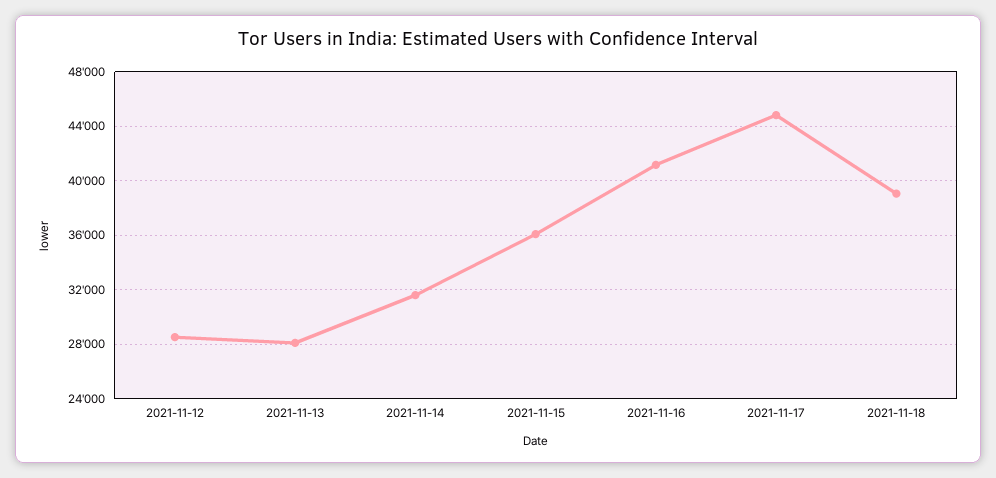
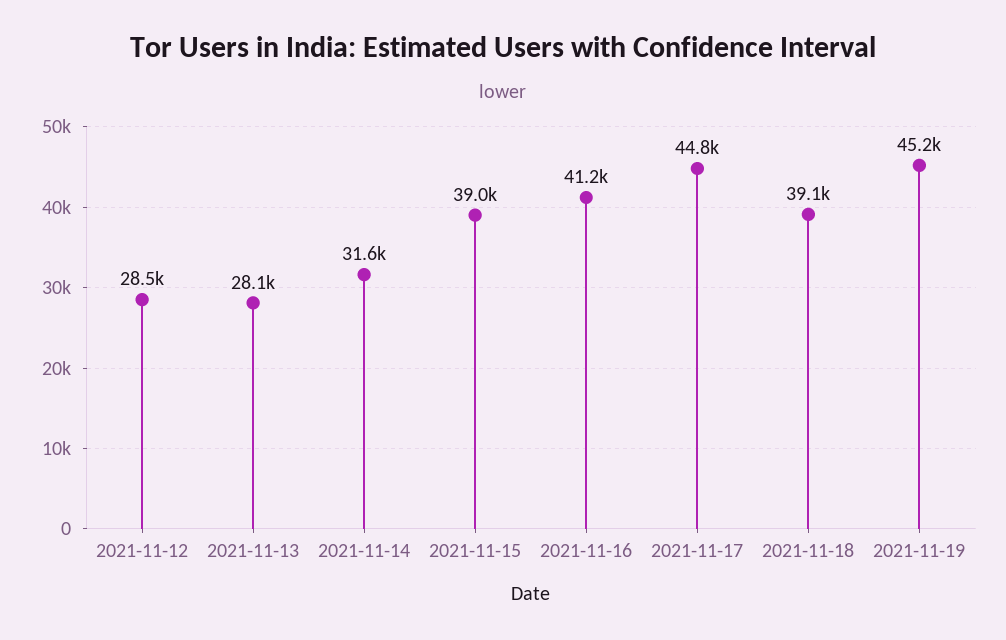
2021-11-15: 36000 -> 39000
2021-11-19: none -> 45200

